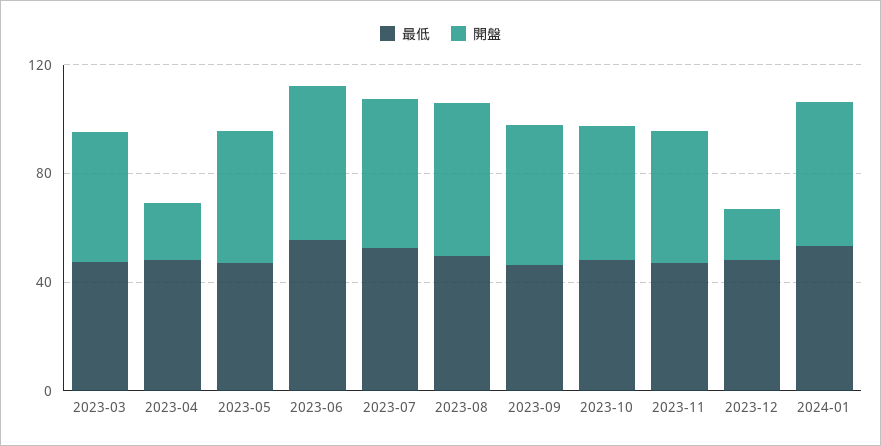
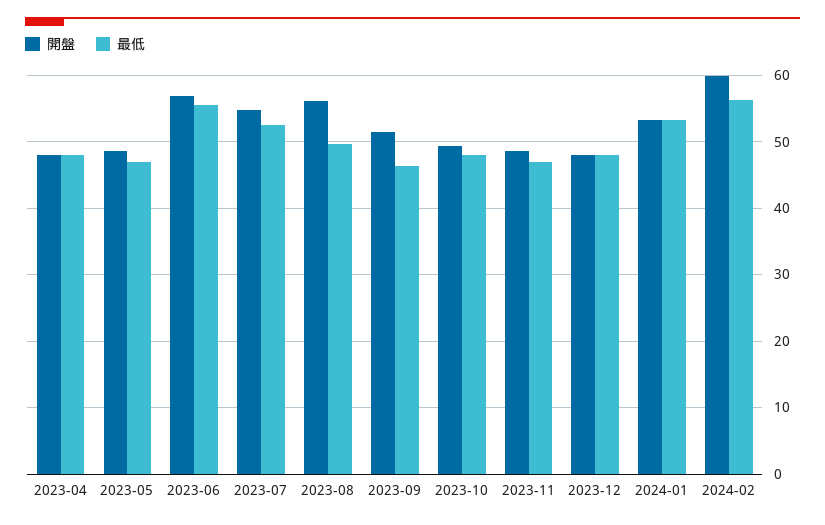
最低, 2023-03: 50 -> none
開盤, 2023-03: 50 -> none
開盤, 2023-04: 20 -> 48
開盤, 2023-12: 20 -> 48
開盤, 2024-02: none -> 60
最低, 2024-02: none -> 56

